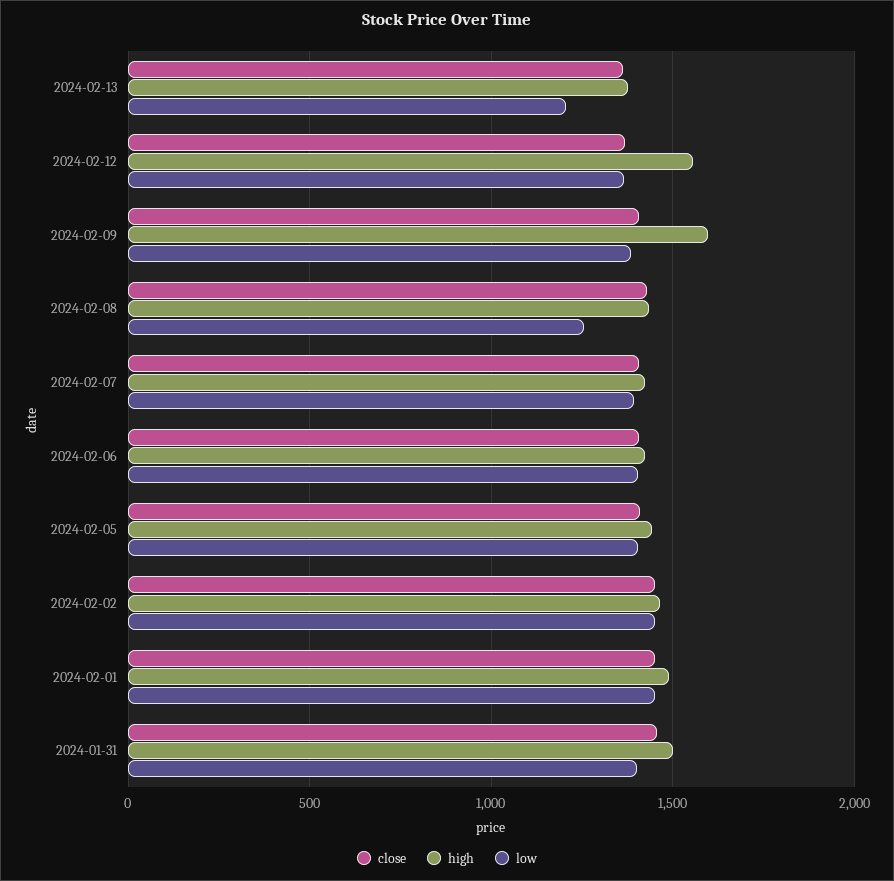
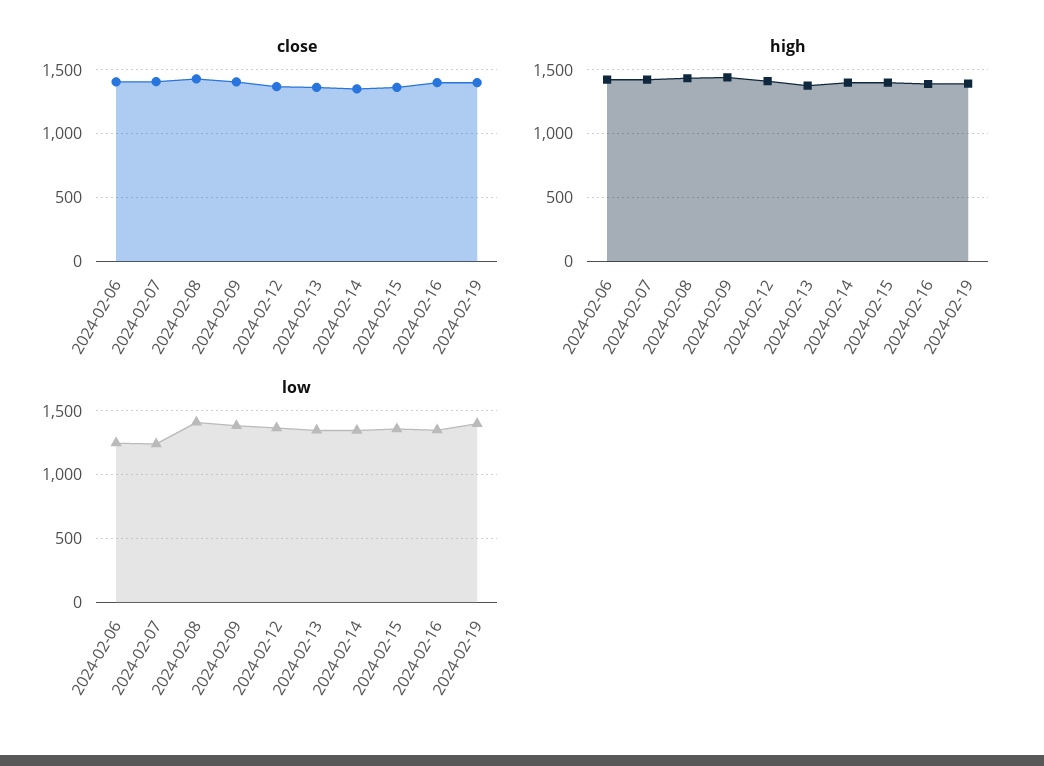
low, 2024-02-13: 1200 -> 1350
high, 2024-02-12: 1550 -> 1400
high, 2024-02-09: 1600 -> 1450
low, 2024-02-08: 1250 -> 1400
low, 2024-02-07: 1400 -> 1250
low, 2024-02-06: 1400 -> 1250
close, 2024-02-05: 1400 -> none
high, 2024-02-05: 1450 -> none
low, 2024-02-05: 1400 -> none
close, 2024-02-02: 1450 -> none
high, 2024-02-02: 1450 -> none
low, 2024-02-02: 1450 -> none
close, 2024-02-01: 1450 -> none
high, 2024-02-01: 1500 -> none
low, 2024-02-01: 1450 -> none
close, 2024-01-31: 1450 -> none
high, 2024-01-31: 1500 -> none
low, 2024-01-31: 1400 -> none
close, 2024-02-14: none -> 1350
close, 2024-02-15: none -> 1350
close, 2024-02-16: none -> 1400
close, 2024-02-19: none -> 1400
high, 2024-02-14: none -> 1400
high, 2024-02-15: none -> 1400
high, 2024-02-16: none -> 1400
high, 2024-02-19: none -> 1400
low, 2024-02-14: none -> 1350
low, 2024-02-15: none -> 1350
low, 2024-02-16: none -> 1350
low, 2024-02-19: none -> 1400

